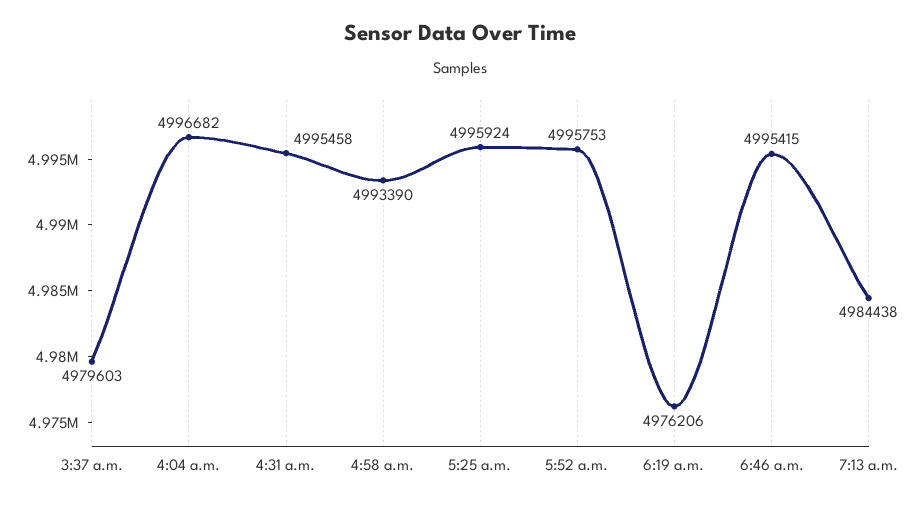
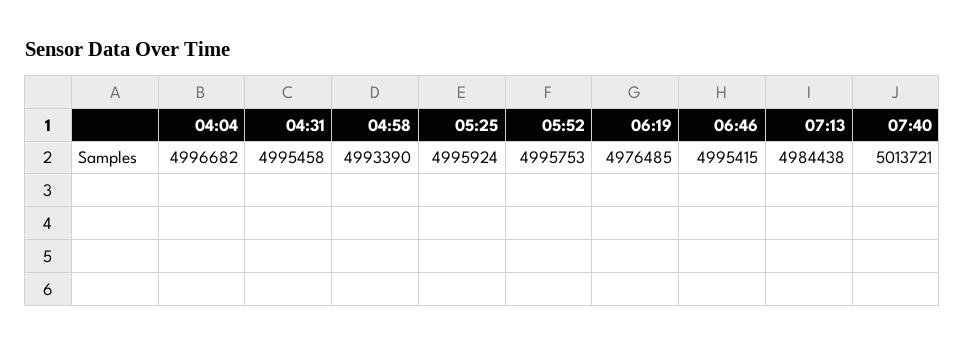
3:37 a.m.: 4979603 -> none
6:19 a.m.: 4976206 -> 4976485
07:40: none -> 5013721

